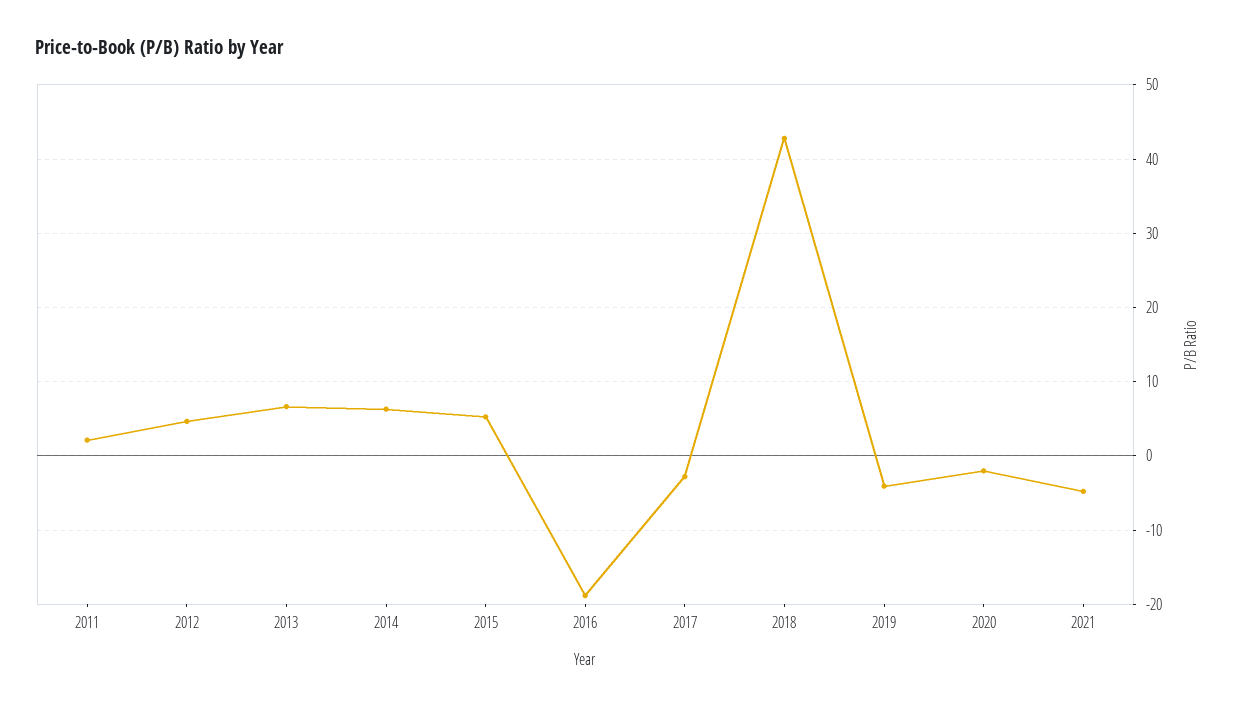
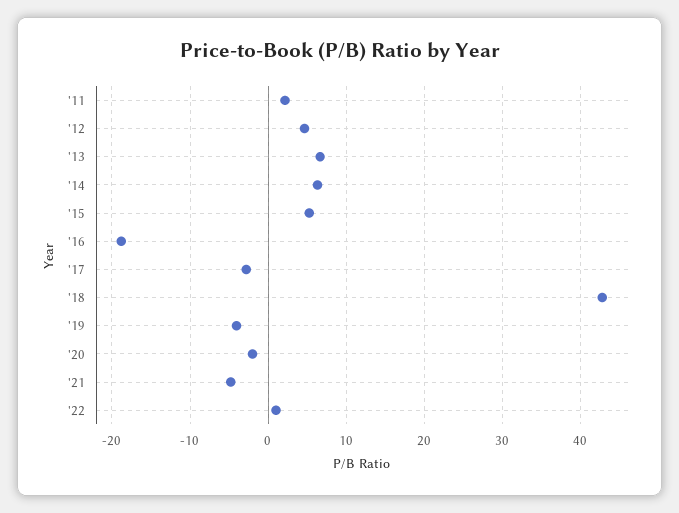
'22: none -> 1

